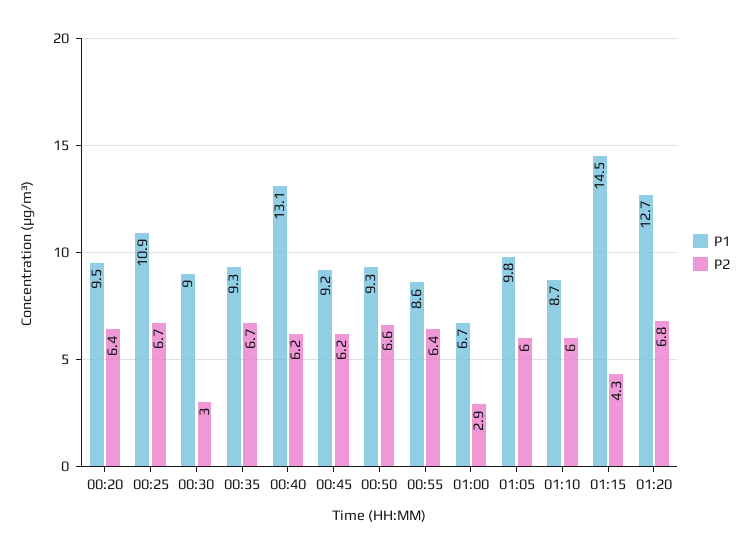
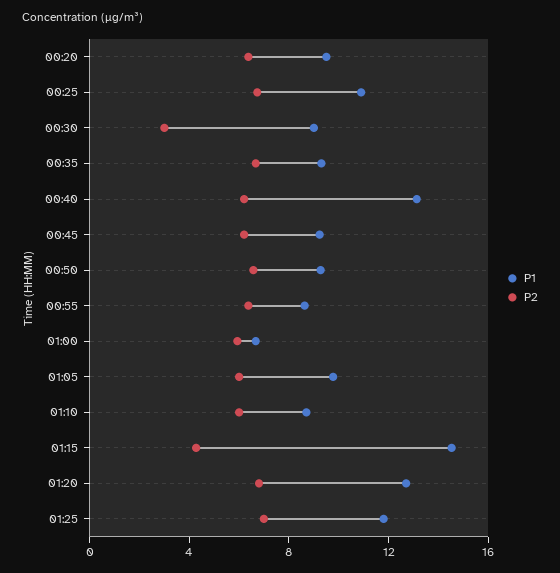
P2, 01:00: 2.9 -> 6
P1, 01:25: none -> 12
P2, 01:25: none -> 7

